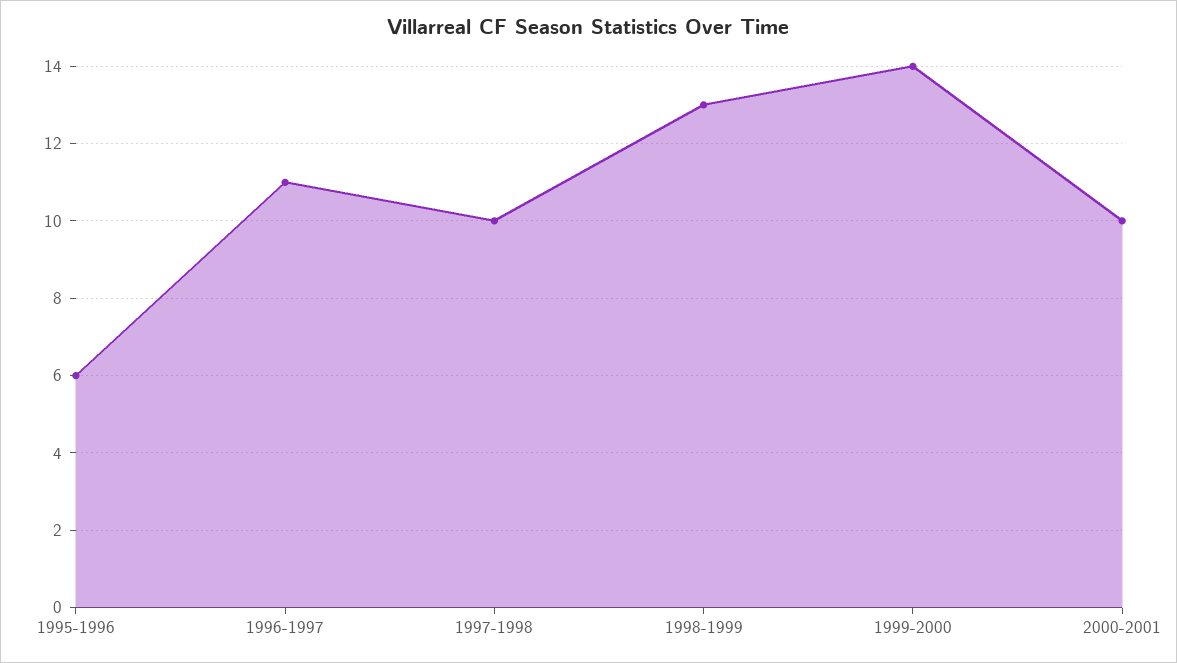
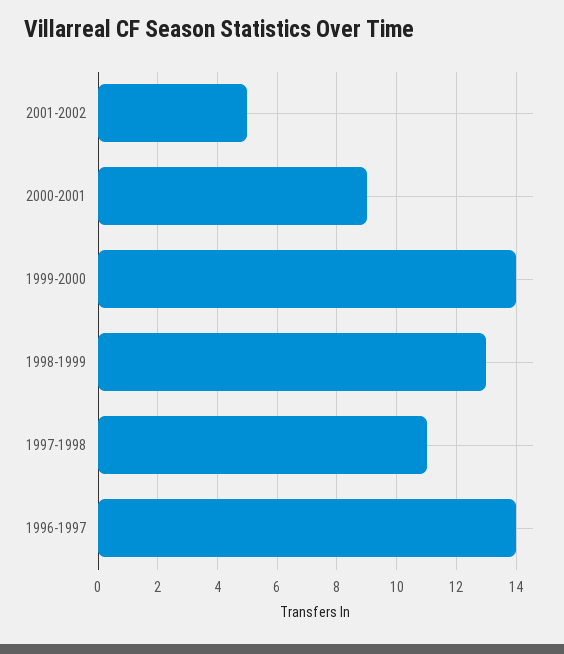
1995-1996: 6 -> none
1996-1997: 11 -> 14
1997-1998: 10 -> 11
2000-2001: 10 -> 9
2001-2002: none -> 5

